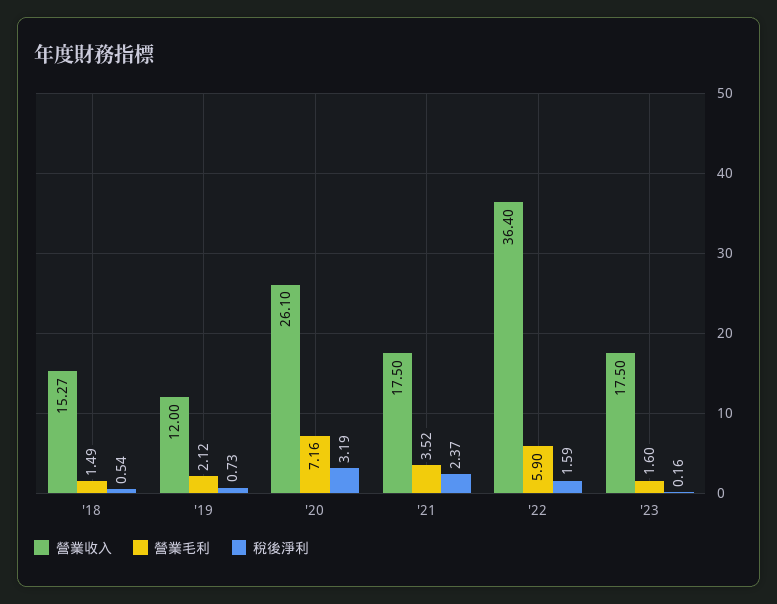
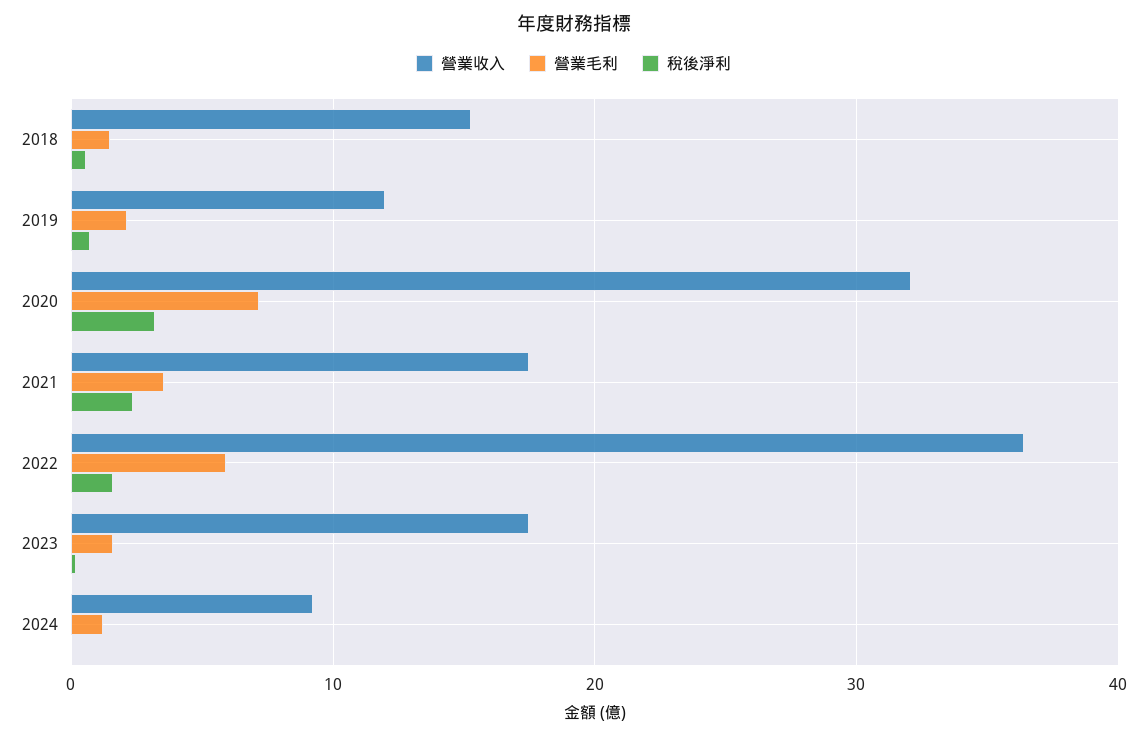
營業收入, '20: 26.1 -> 32
營業收入, 2024: none -> 9
營業毛利, 2024: none -> 1
稅後淨利, 2024: none -> 0

